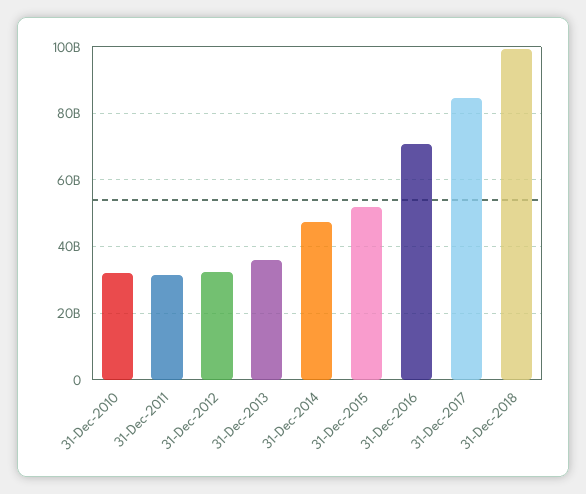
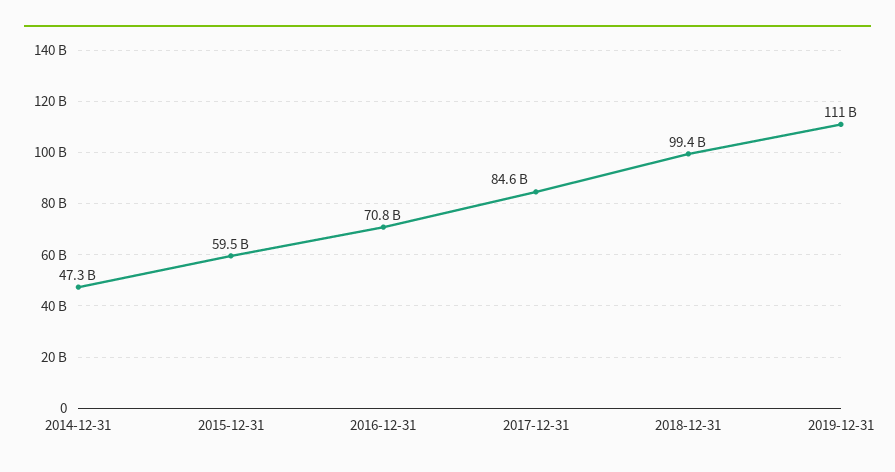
31-Dec-2010: 32000000000 -> none
31-Dec-2011: 32000000000 -> none
31-Dec-2012: 32000000000 -> none
31-Dec-2013: 36000000000 -> none
31-Dec-2015: 52000000000 -> 59500000000
2019-12-31: none -> 111000000000

